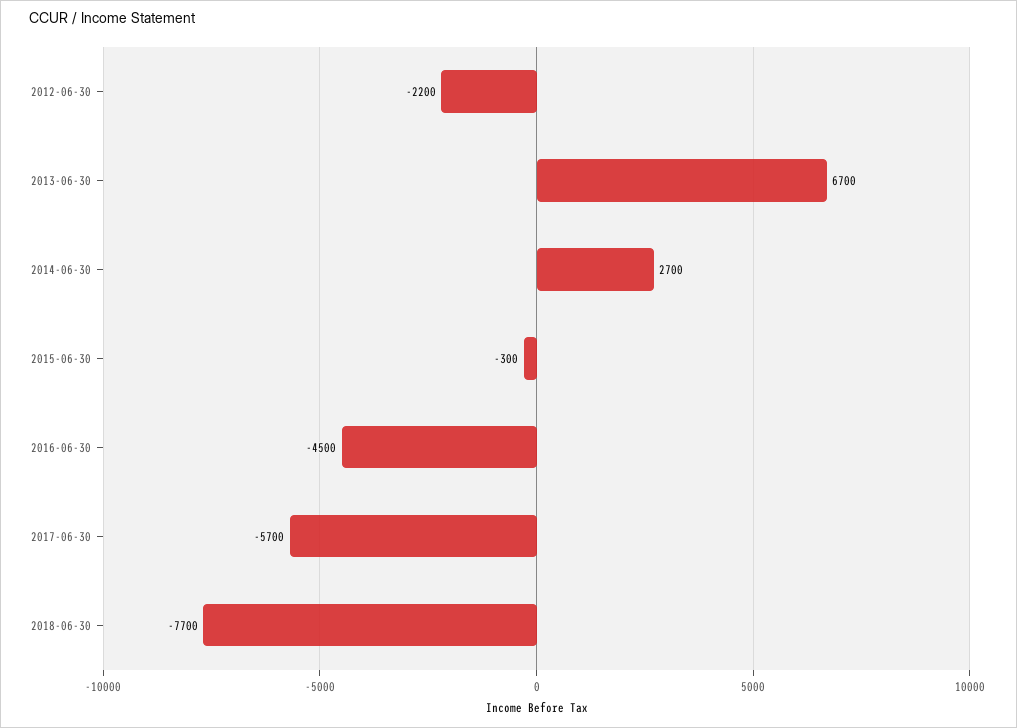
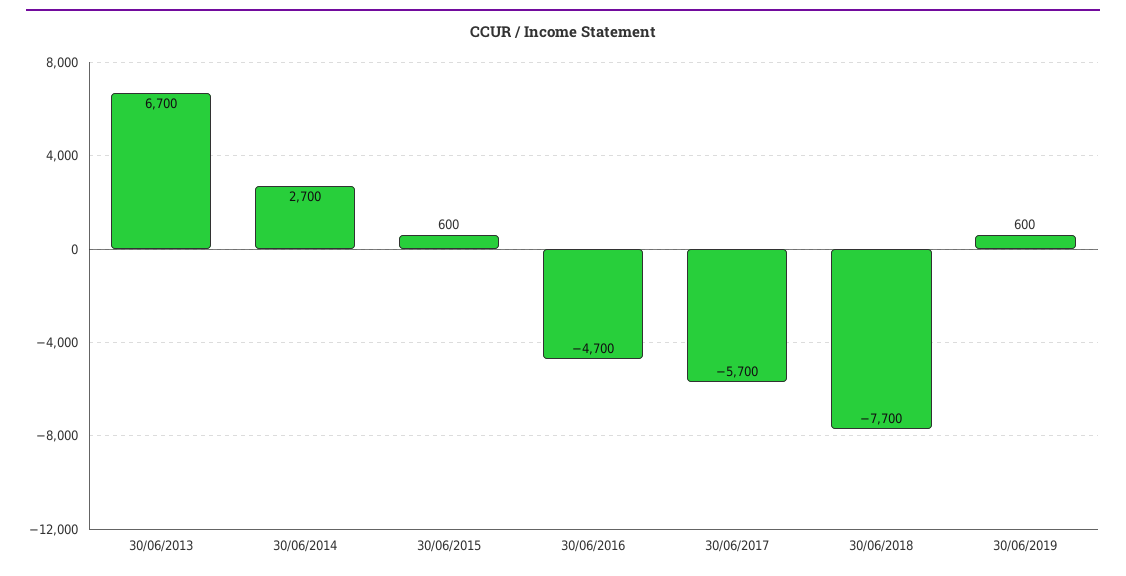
2012-06-30: -2200 -> none
2015-06-30: -300 -> 600
2016-06-30: -4500 -> -4700
30/06/2019: none -> 600

